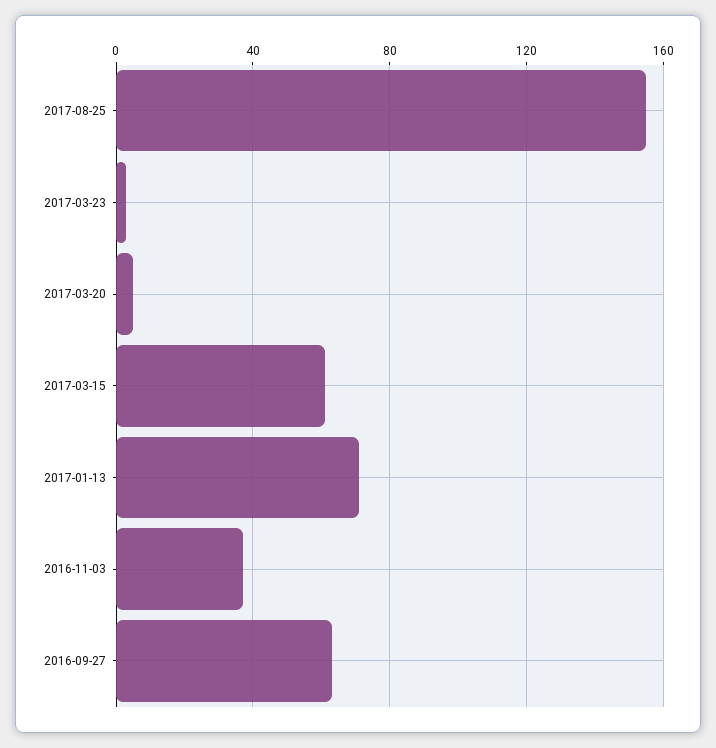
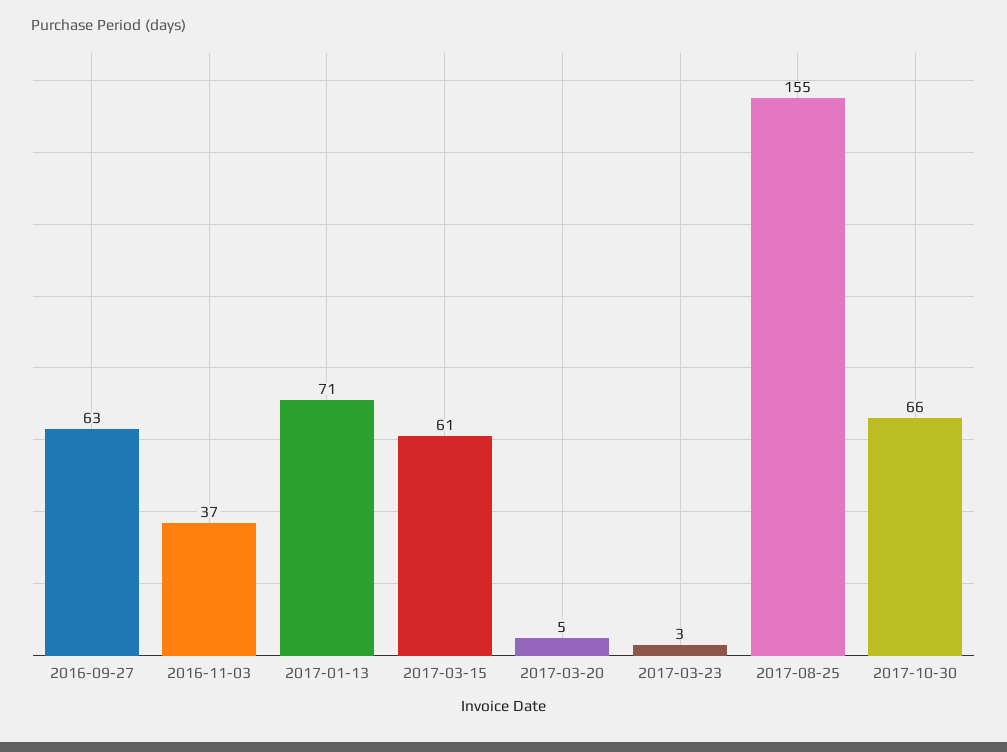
2017-10-30: none -> 66

